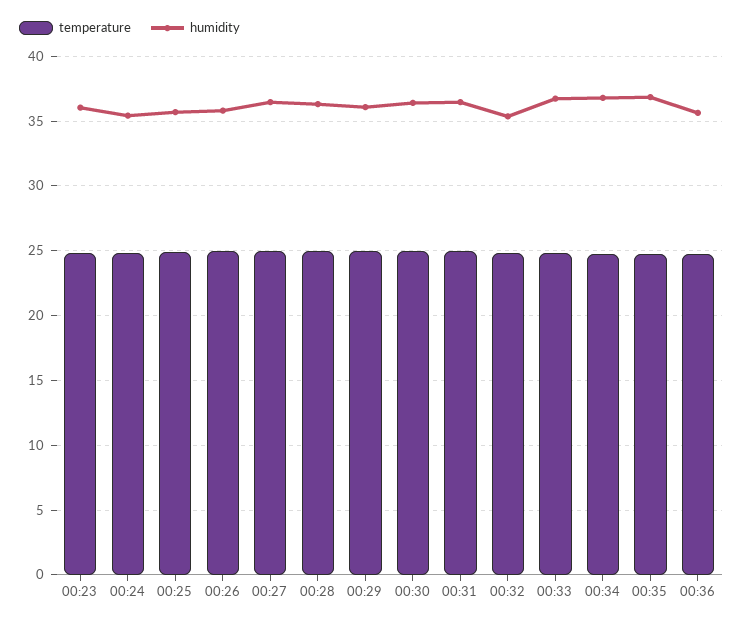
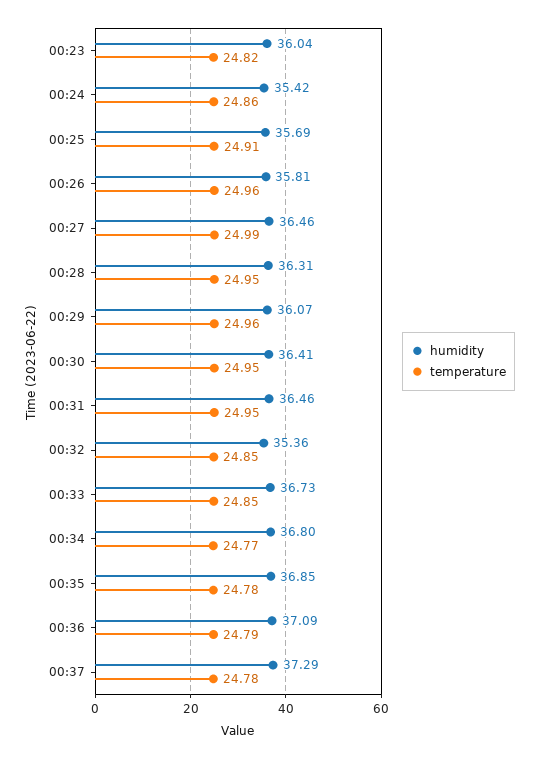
humidity, 00:36: 35.5 -> 37.09
humidity, 00:37: none -> 37.29
temperature, 00:37: none -> 24.78

